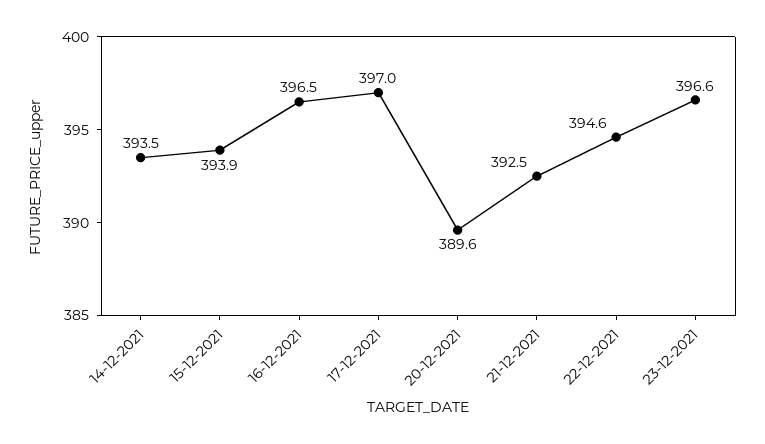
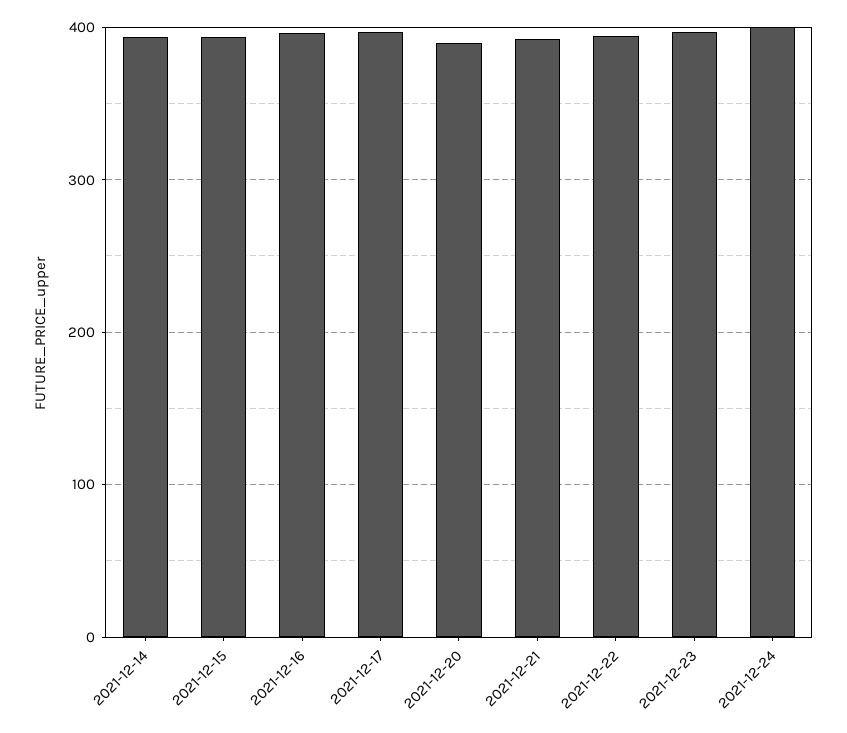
2021-12-24: none -> 400

